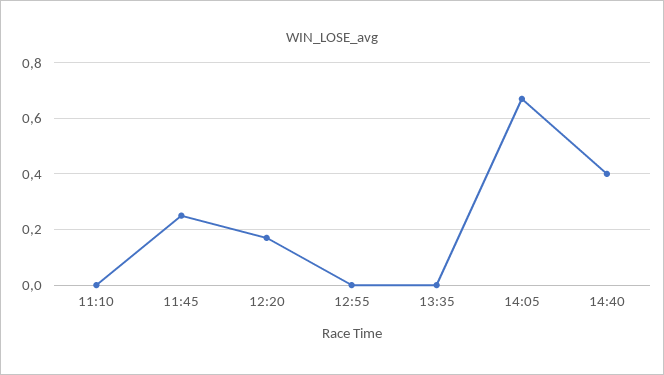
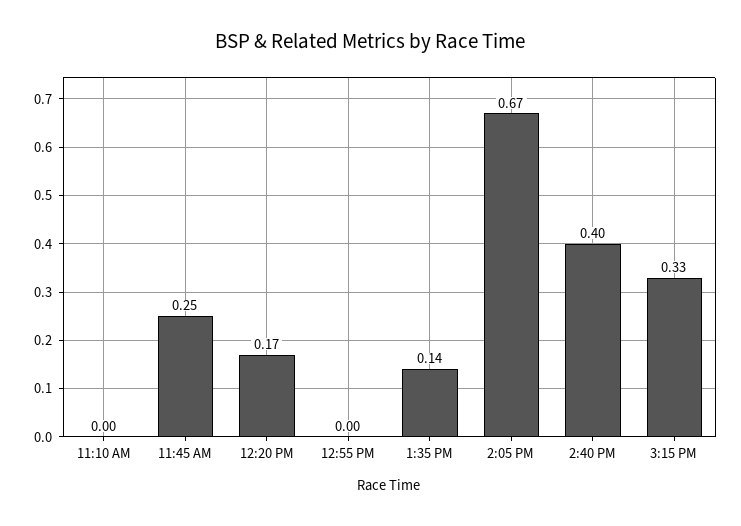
13:35: 0 -> 0.14
3:15 PM: none -> 0.33

